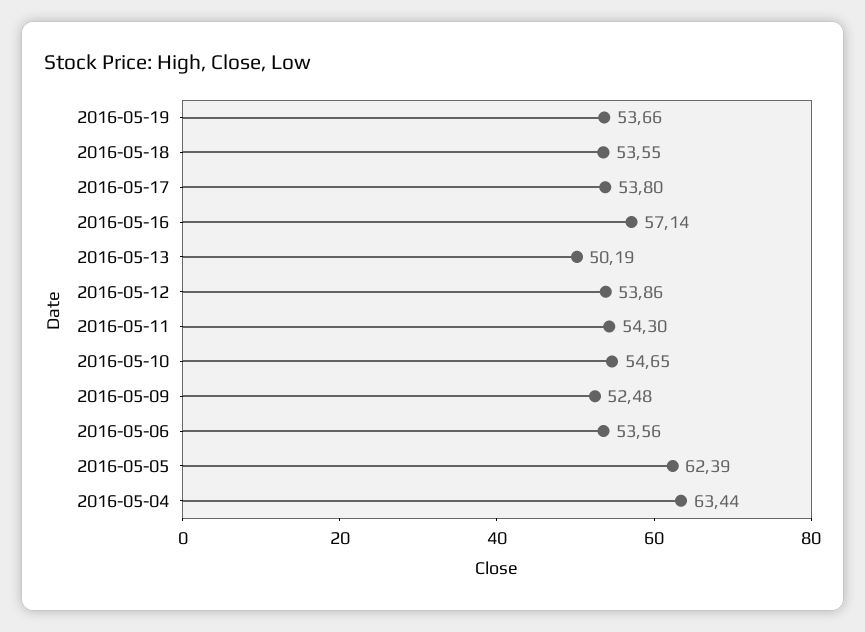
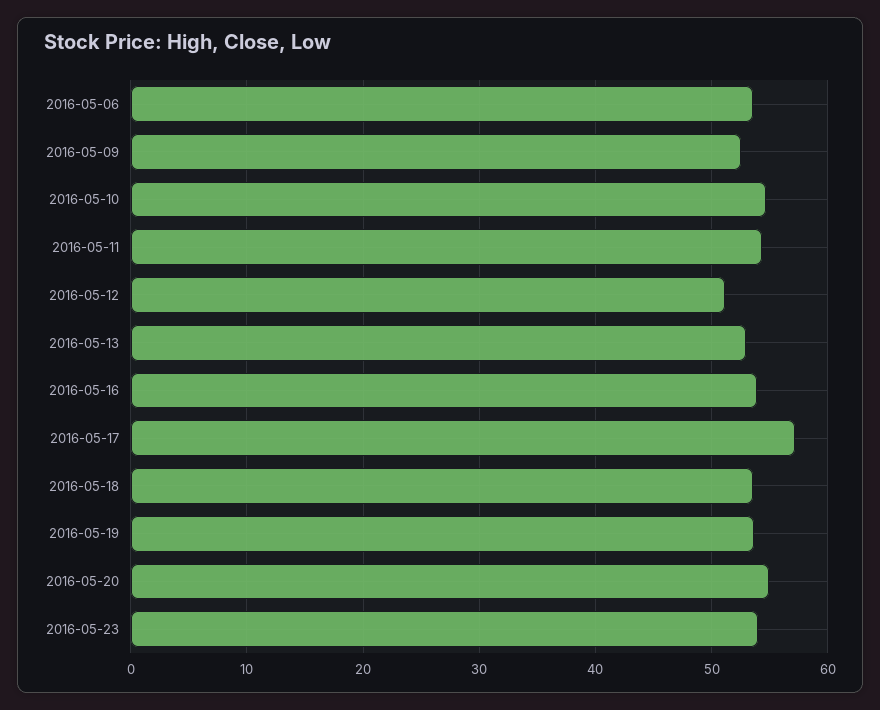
2016-05-17: 53.8 -> 57
2016-05-16: 57.14 -> 54
2016-05-13: 50.19 -> 53
2016-05-12: 53.86 -> 51
2016-05-05: 62.39 -> none
2016-05-04: 63.44 -> none
2016-05-20: none -> 55
2016-05-23: none -> 54

